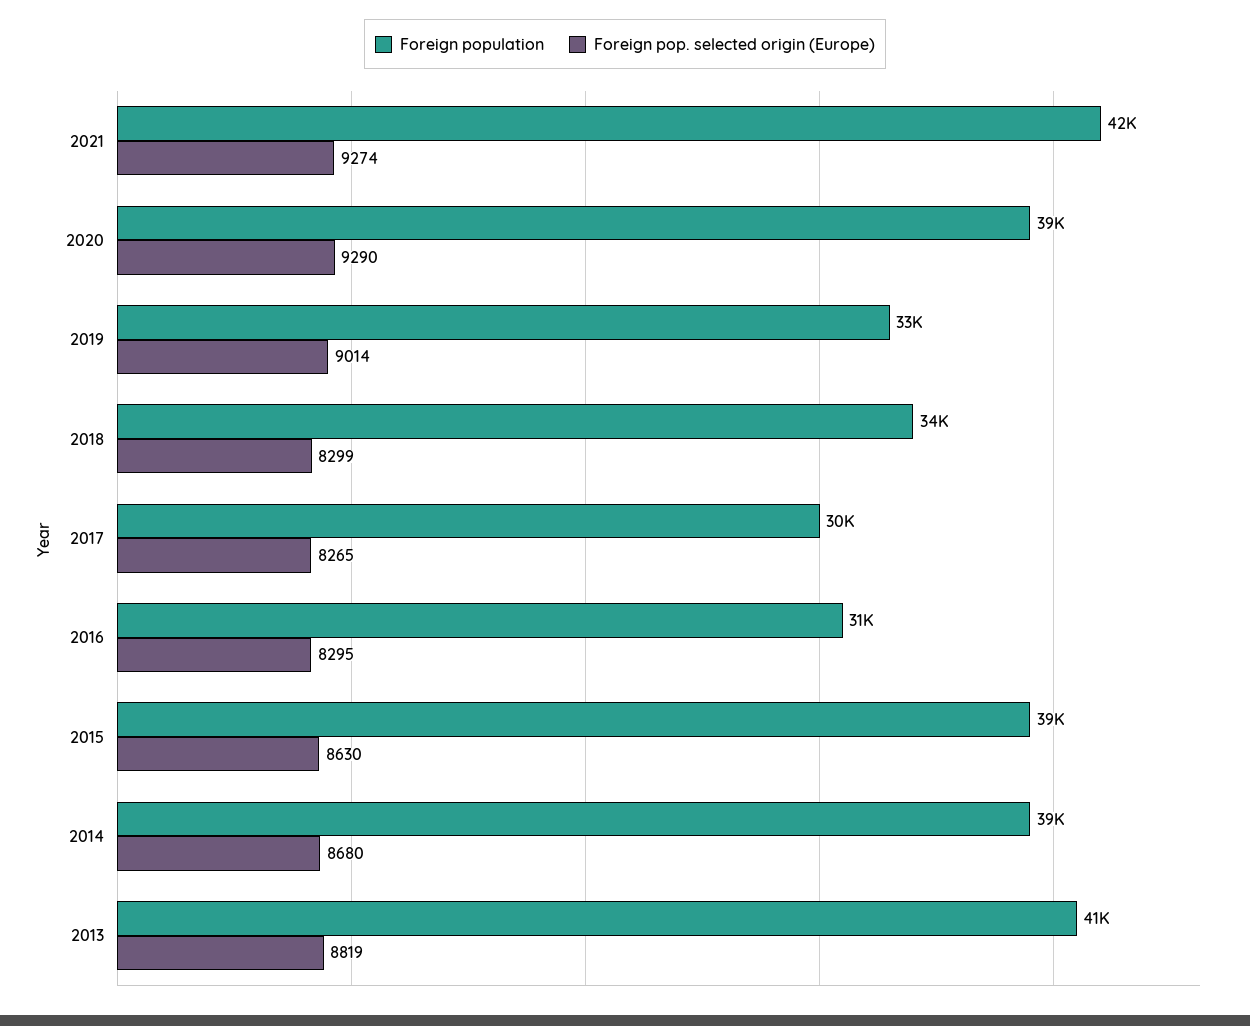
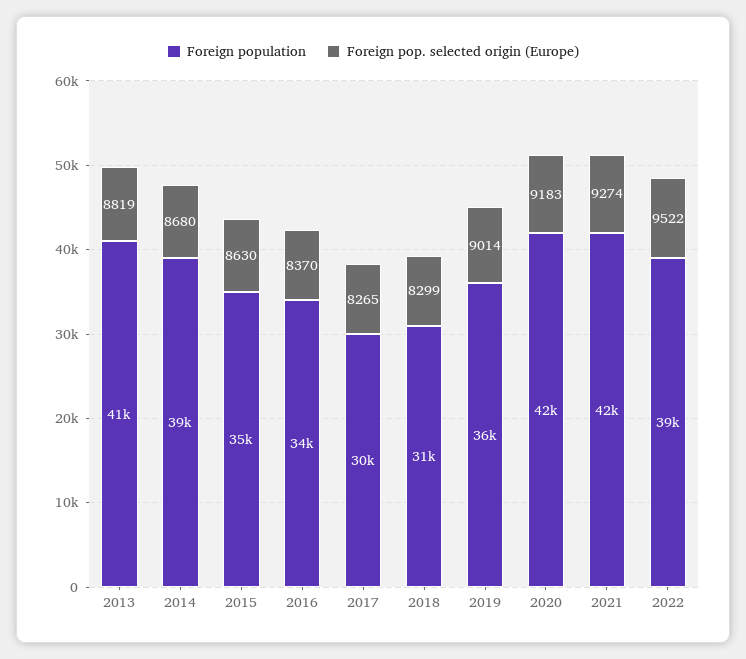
Foreign population, 2020: 39000 -> 42000
Foreign pop. selected origin (Europe), 2020: 9290 -> 9183
Foreign population, 2019: 33000 -> 36000
Foreign population, 2018: 34000 -> 31000
Foreign population, 2016: 31000 -> 34000
Foreign pop. selected origin (Europe), 2016: 8295 -> 8370
Foreign population, 2015: 39000 -> 35000
Foreign population, 2022: none -> 39000
Foreign pop. selected origin (Europe), 2022: none -> 9522

